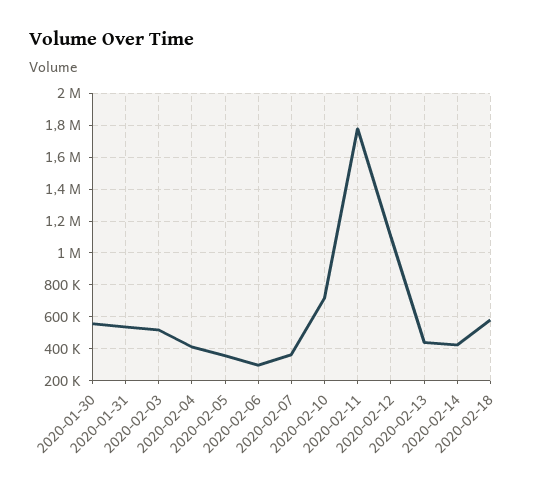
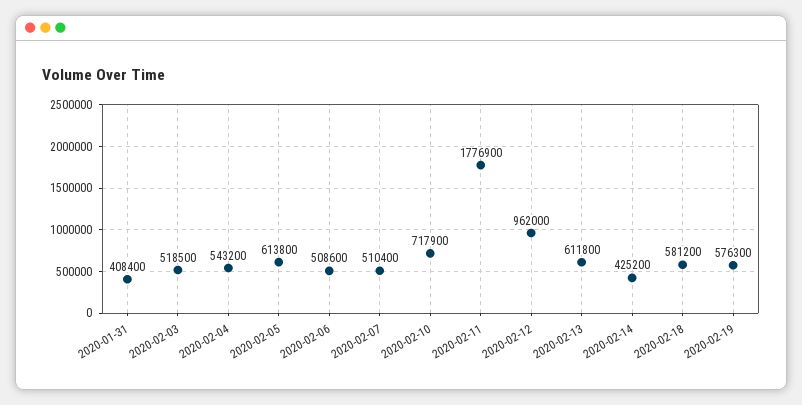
2020-01-30: 550000 -> none
2020-01-31: 550000 -> 408400
2020-02-04: 400000 -> 543200
2020-02-05: 350000 -> 613800
2020-02-06: 300000 -> 508600
2020-02-07: 350000 -> 510400
2020-02-12: 1100000 -> 962000
2020-02-13: 450000 -> 611800
2020-02-19: none -> 576300

